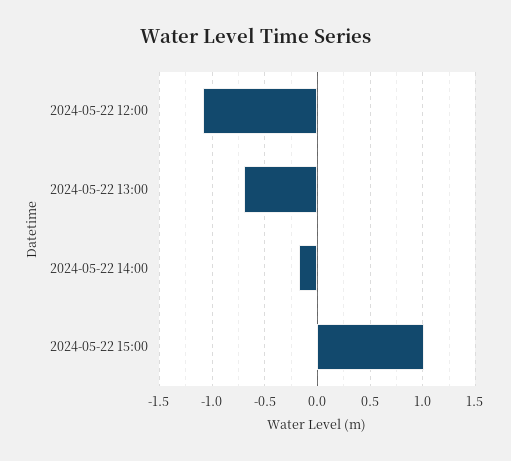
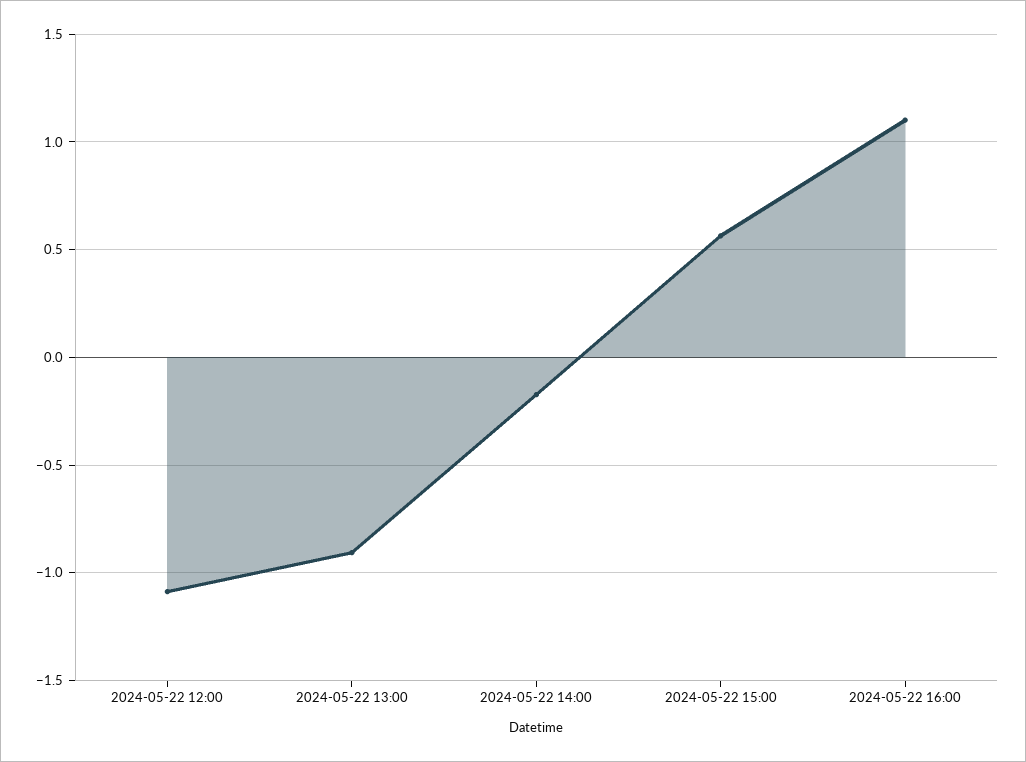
2024-05-22 13:00: -0.7 -> -0.9
2024-05-22 15:00: 1 -> 0.55
2024-05-22 16:00: none -> 1.1

